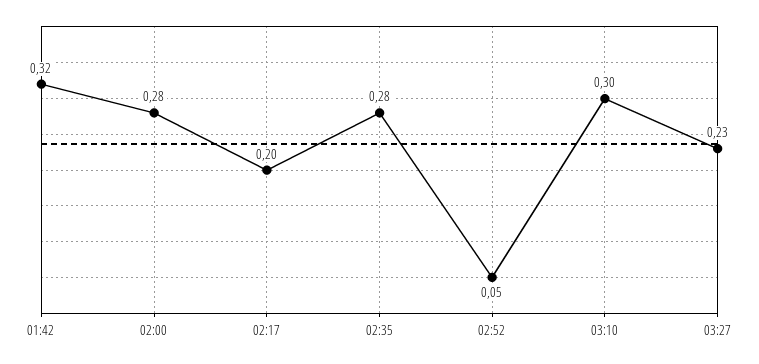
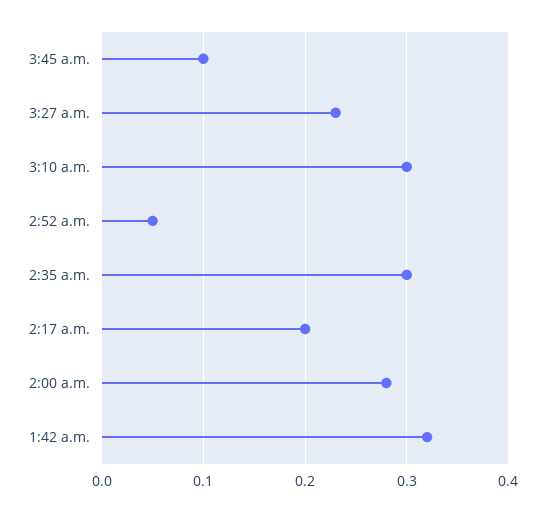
02:35: 0.28 -> 0.3
3:45 a.m.: none -> 0.1

